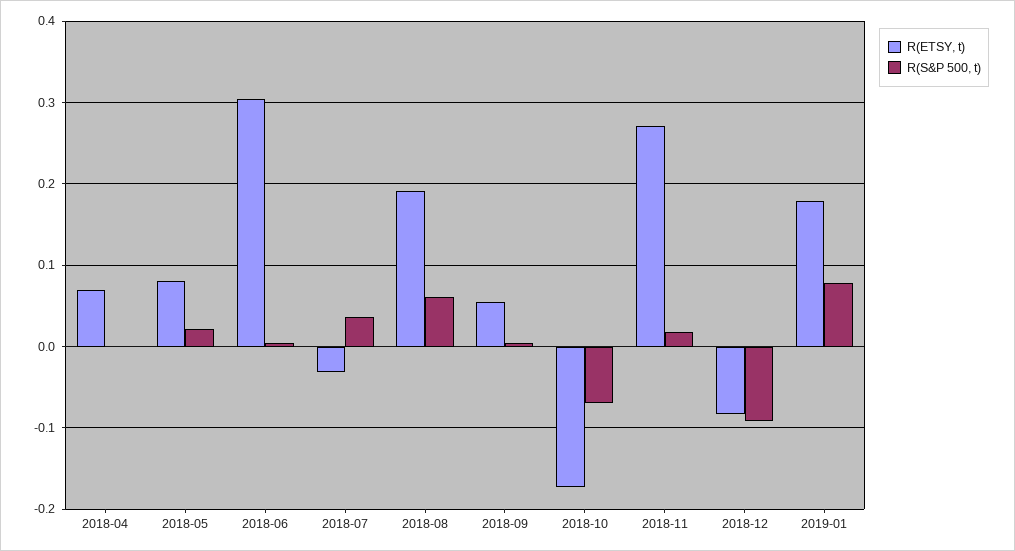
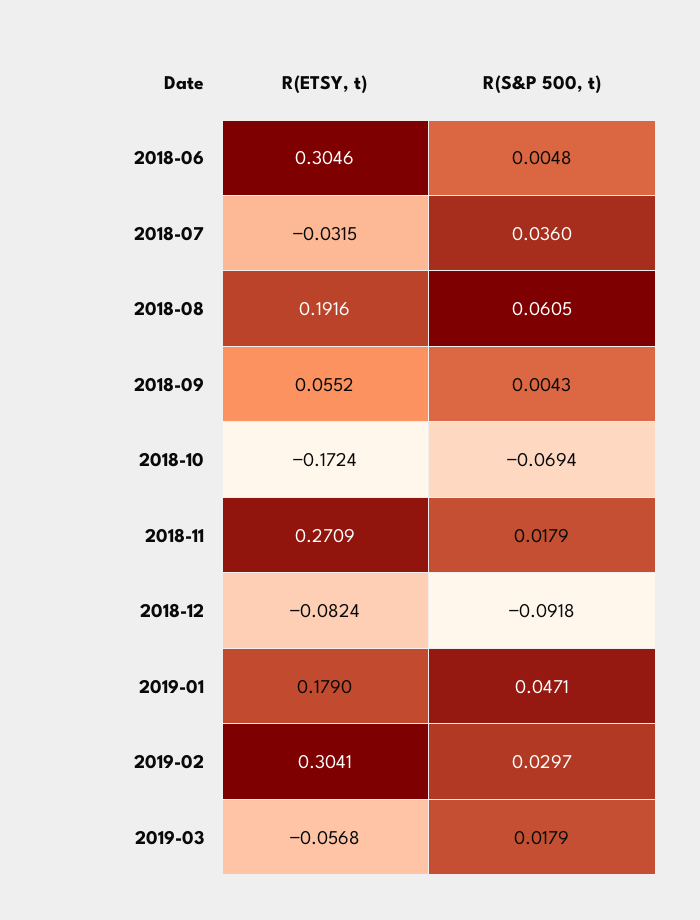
R(ETSY, t), 2018-04: 0.07 -> none
R(S&P 500, t), 2018-04: 0 -> none
R(ETSY, t), 2018-05: 0.08 -> none
R(S&P 500, t), 2018-05: 0.02 -> none
R(S&P 500, t), 2019-01: 0.08 -> 0.0471
R(ETSY, t), 2019-02: none -> 0.3041
R(S&P 500, t), 2019-02: none -> 0.0297
R(ETSY, t), 2019-03: none -> -0.0568
R(S&P 500, t), 2019-03: none -> 0.0179

